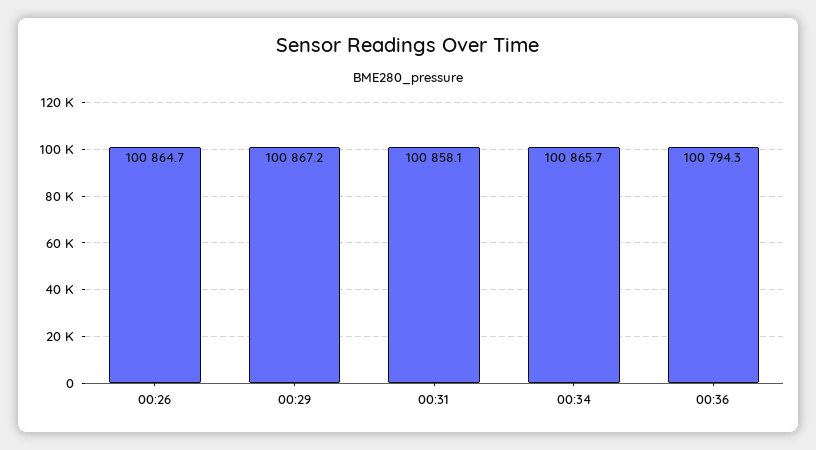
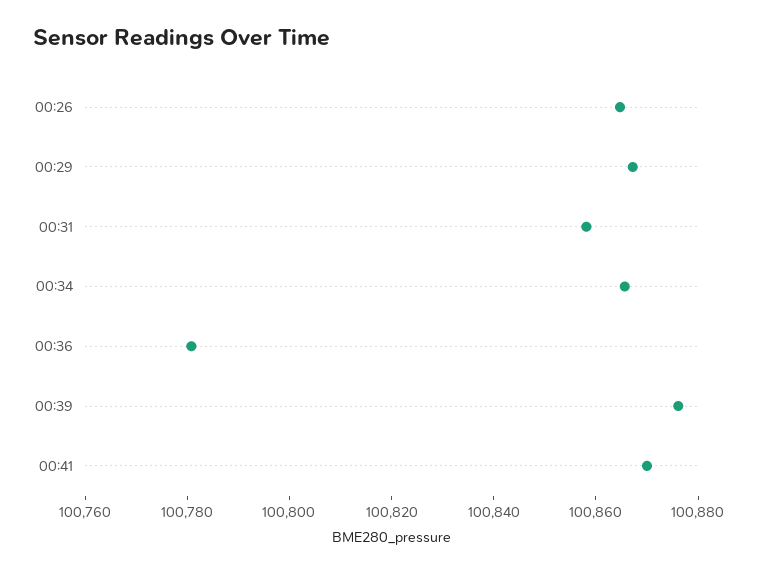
00:36: 100794.3 -> 100780
00:39: none -> 100875
00:41: none -> 100870

